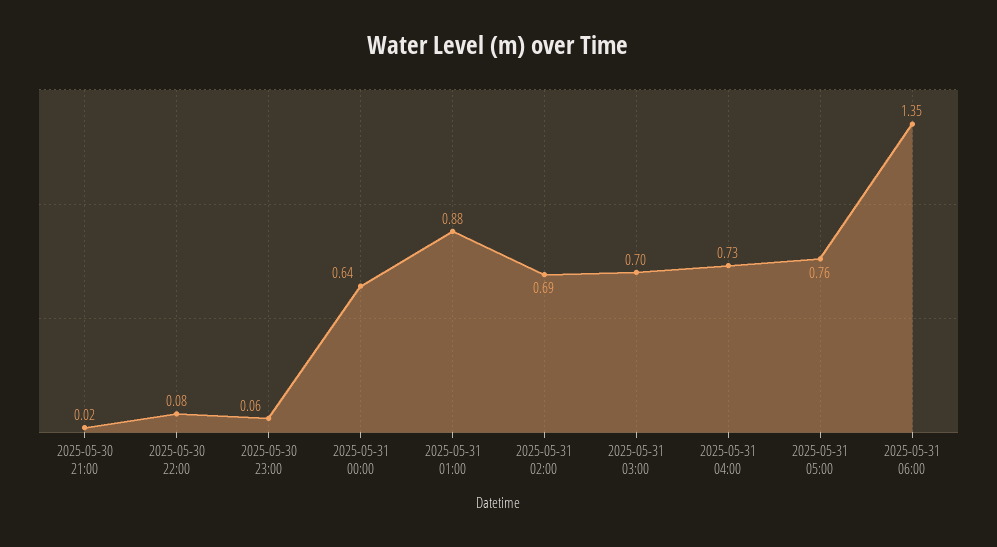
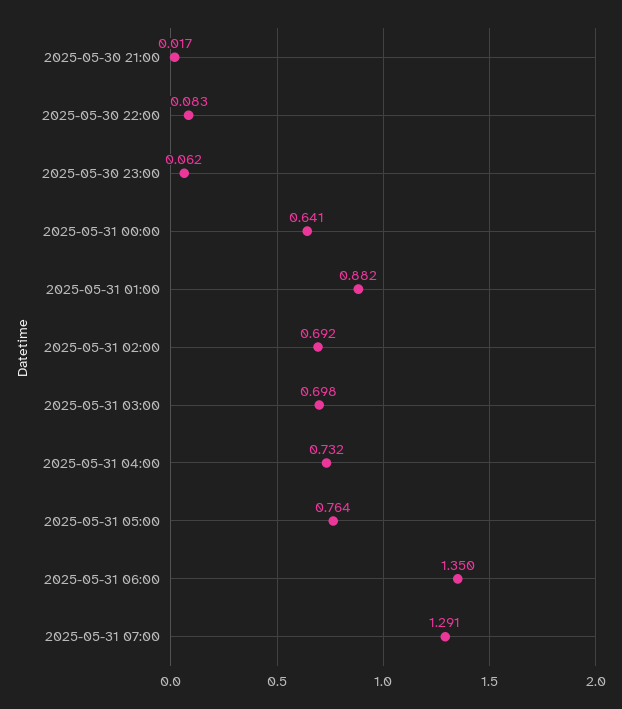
2025-05-31 07:00: none -> 1.291

